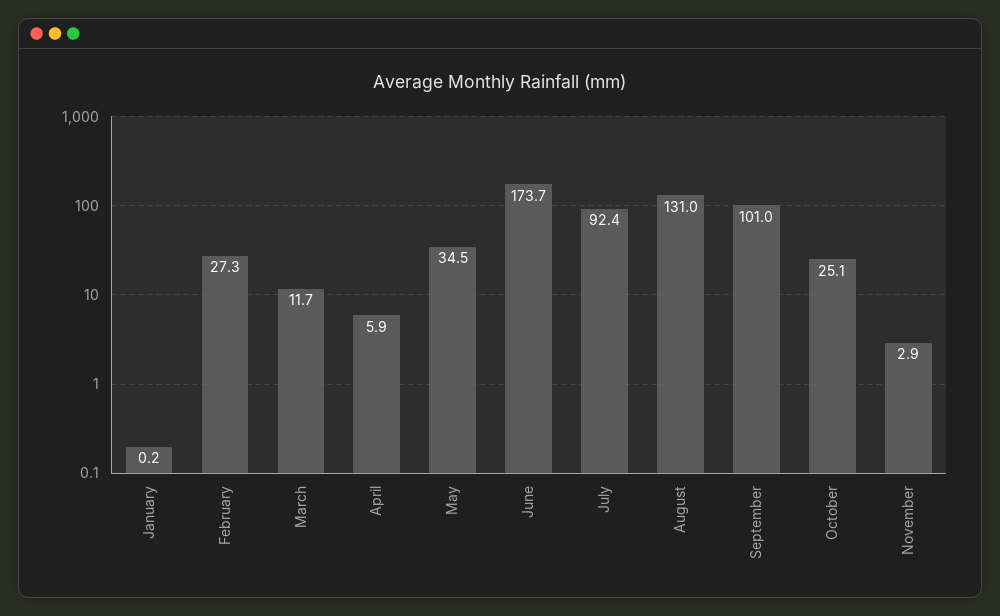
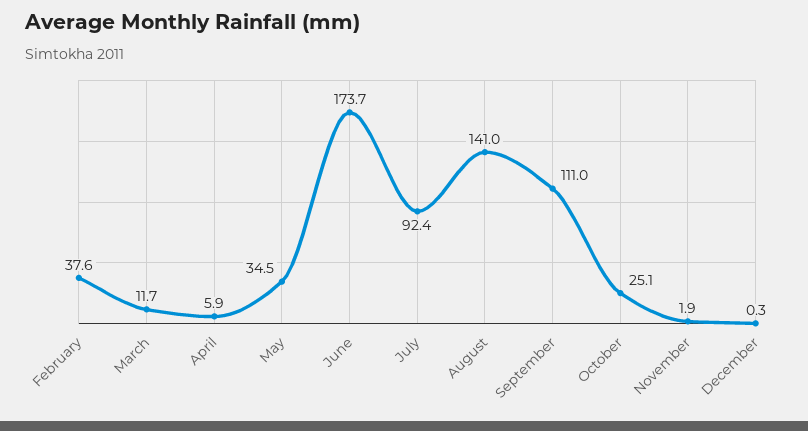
January: 0.2 -> none
February: 27.3 -> 37.6
August: 131 -> 141
September: 101 -> 111
November: 2.9 -> 1.9
December: none -> 0.3

